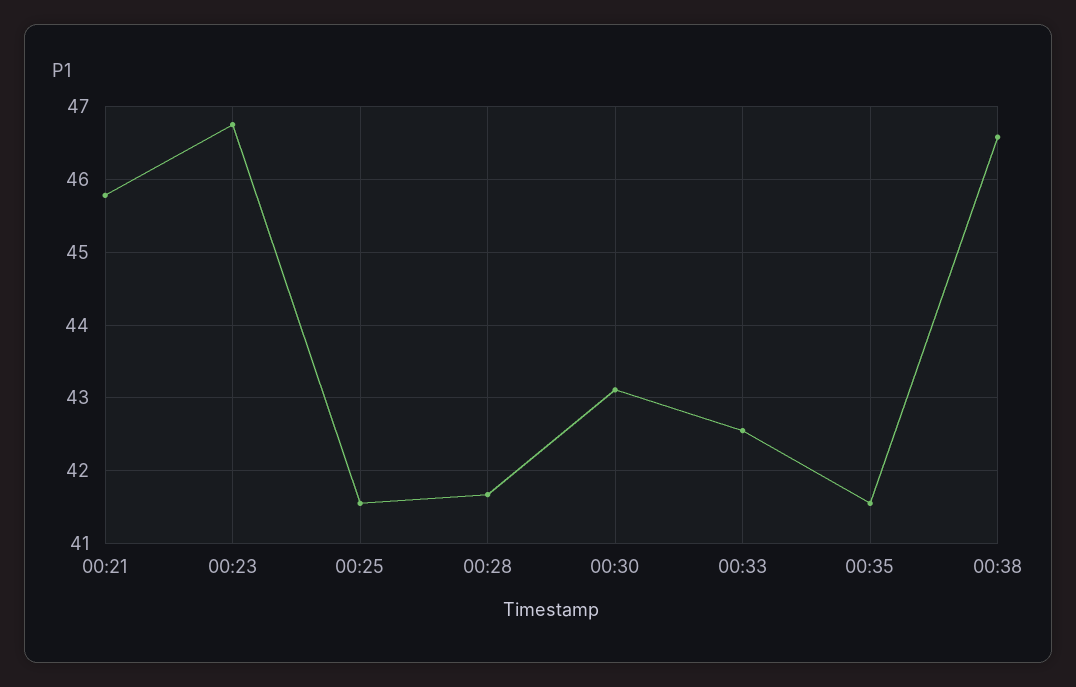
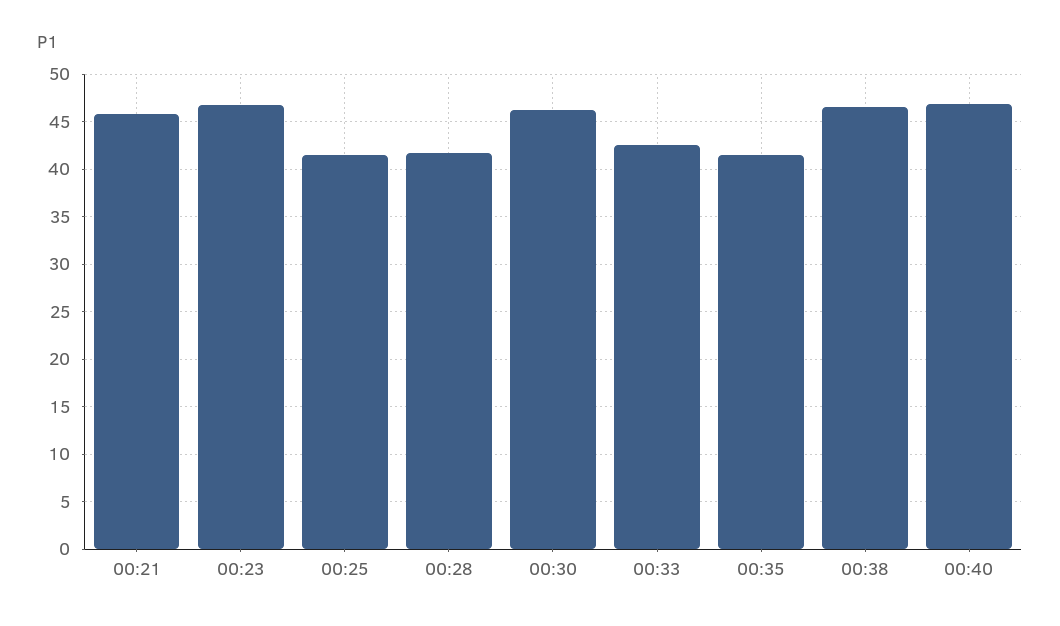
00:30: 43.1 -> 46
00:40: none -> 47

